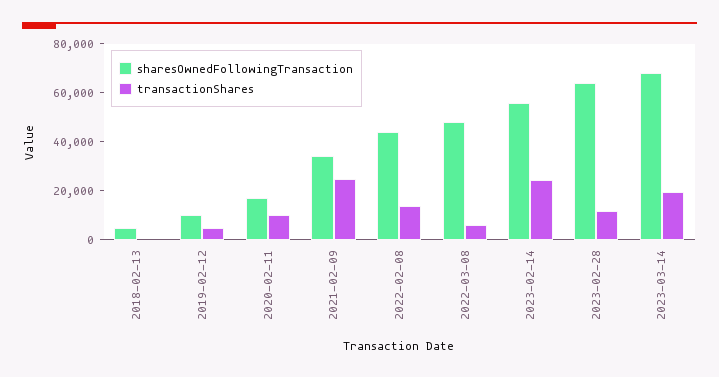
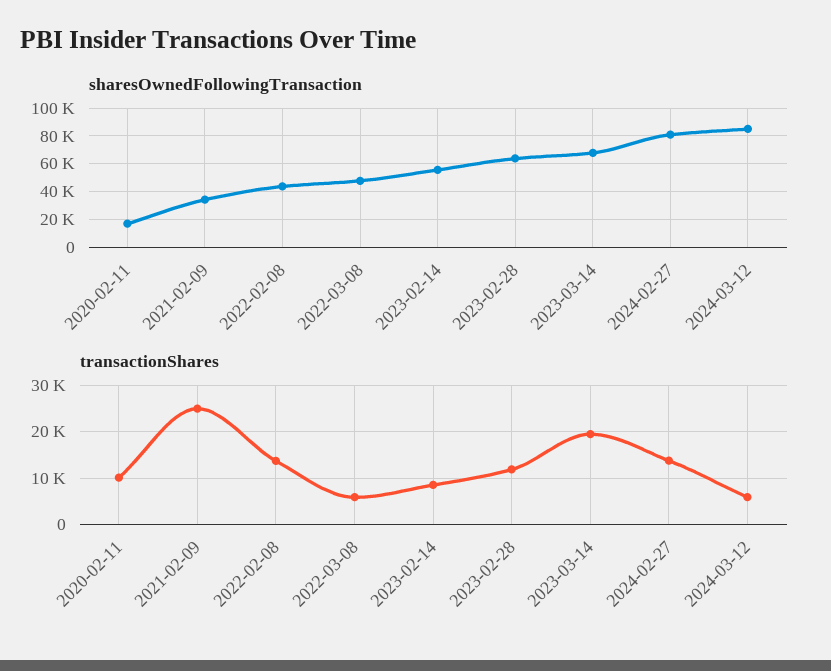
sharesOwnedFollowingTransaction, 2018-02-13: 5000 -> none
transactionShares, 2018-02-13: 0 -> none
sharesOwnedFollowingTransaction, 2019-02-12: 10000 -> none
transactionShares, 2019-02-12: 5000 -> none
transactionShares, 2023-02-14: 25000 -> 8000
sharesOwnedFollowingTransaction, 2024-02-27: none -> 80000
sharesOwnedFollowingTransaction, 2024-03-12: none -> 85000
transactionShares, 2024-02-27: none -> 14000
transactionShares, 2024-03-12: none -> 6000

